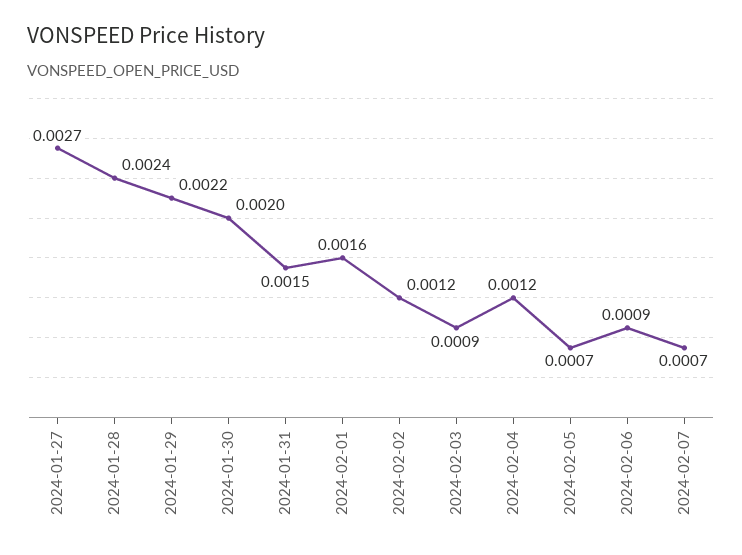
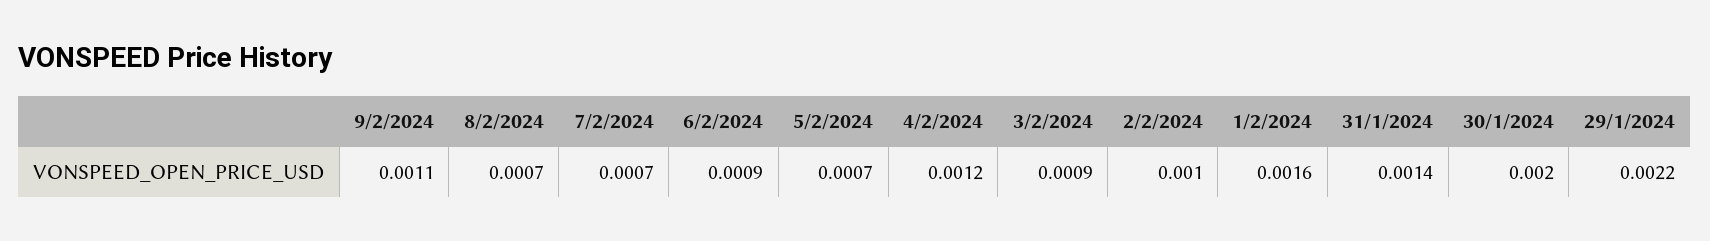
2024-01-27: 0.0027 -> none
2024-01-28: 0.0024 -> none
2024-01-31: 0.0015 -> 0.0014
2024-02-02: 0.0012 -> 0.001
9/2/2024: none -> 0.0011
8/2/2024: none -> 0.0007

